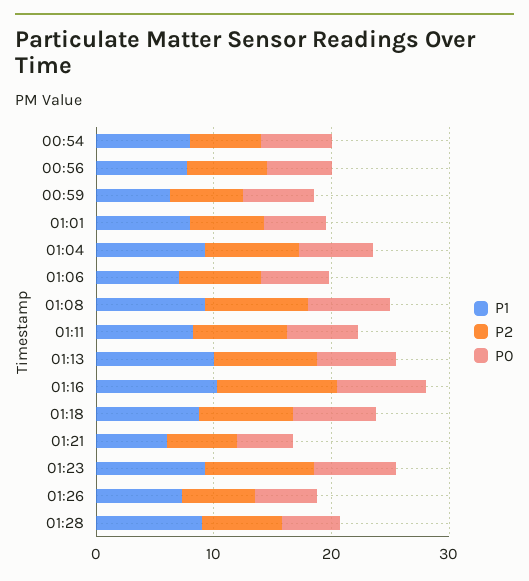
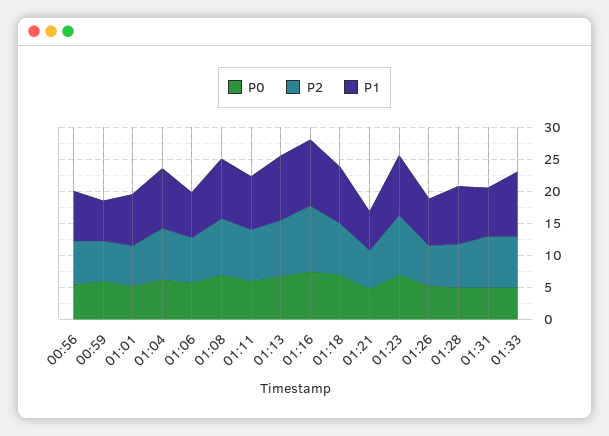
P1, 00:54: 8 -> none
P2, 00:54: 6 -> none
P0, 00:54: 6 -> none
P0, 01:31: none -> 5
P2, 01:31: none -> 7.5
P1, 01:31: none -> 7.5
P0, 01:33: none -> 5
P2, 01:33: none -> 7.5
P1, 01:33: none -> 10

